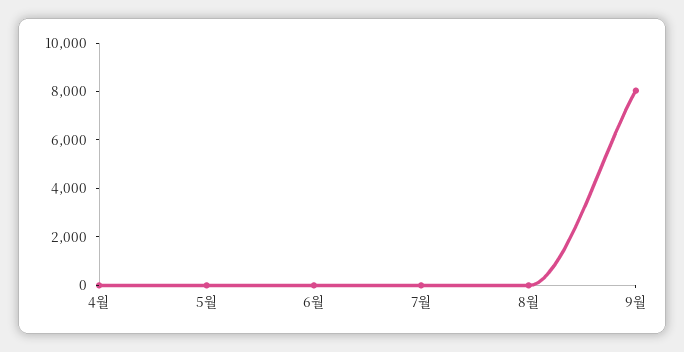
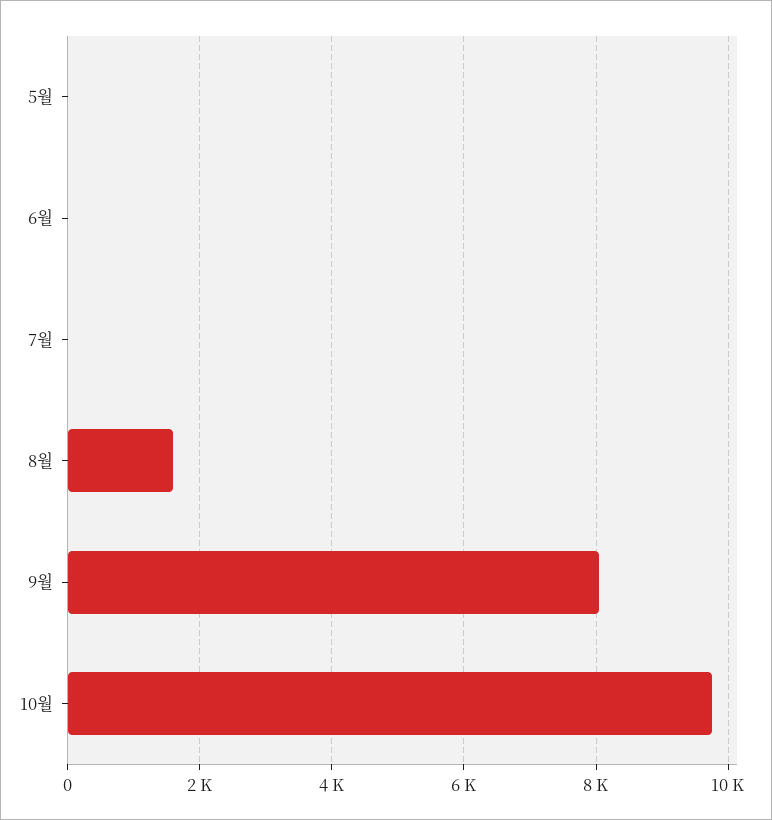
4월: 0 -> none
8월: 0 -> 1600
10월: none -> 9800

